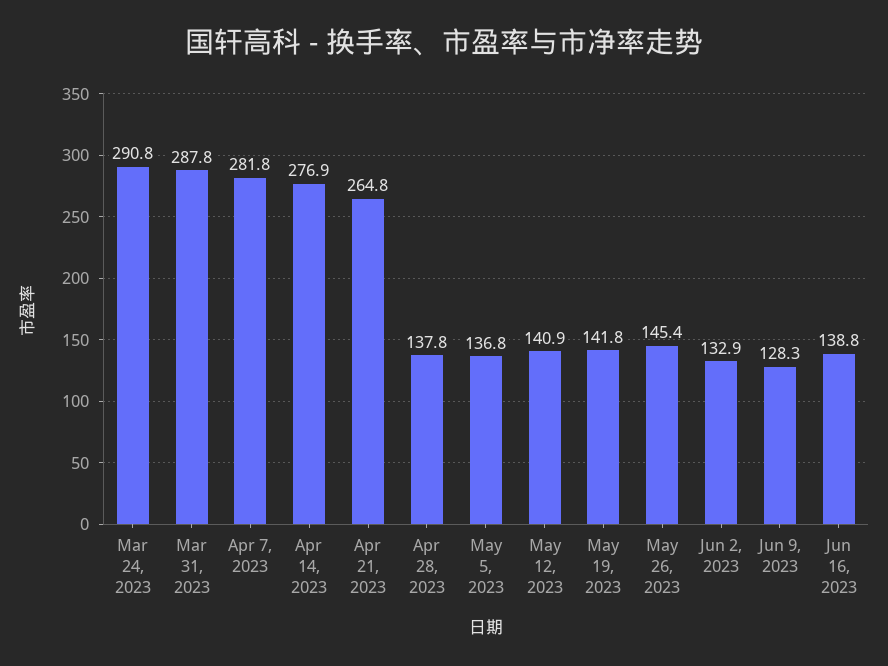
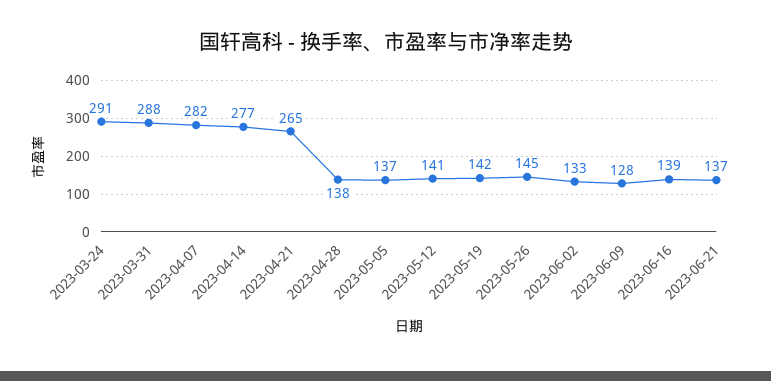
2023-06-21: none -> 137

